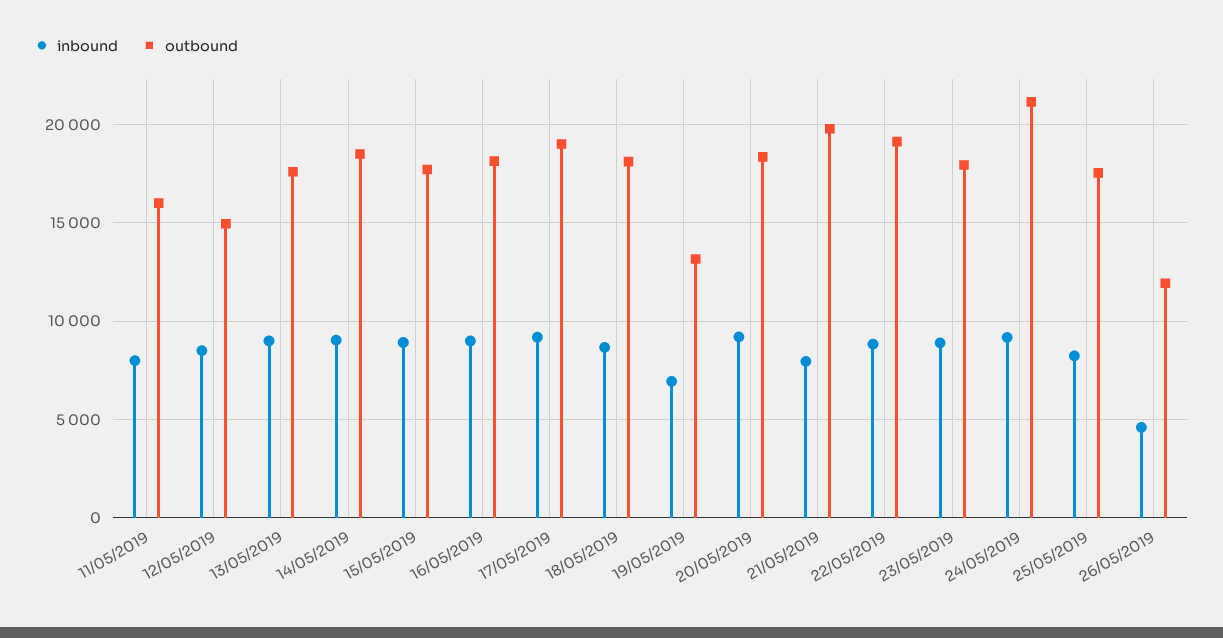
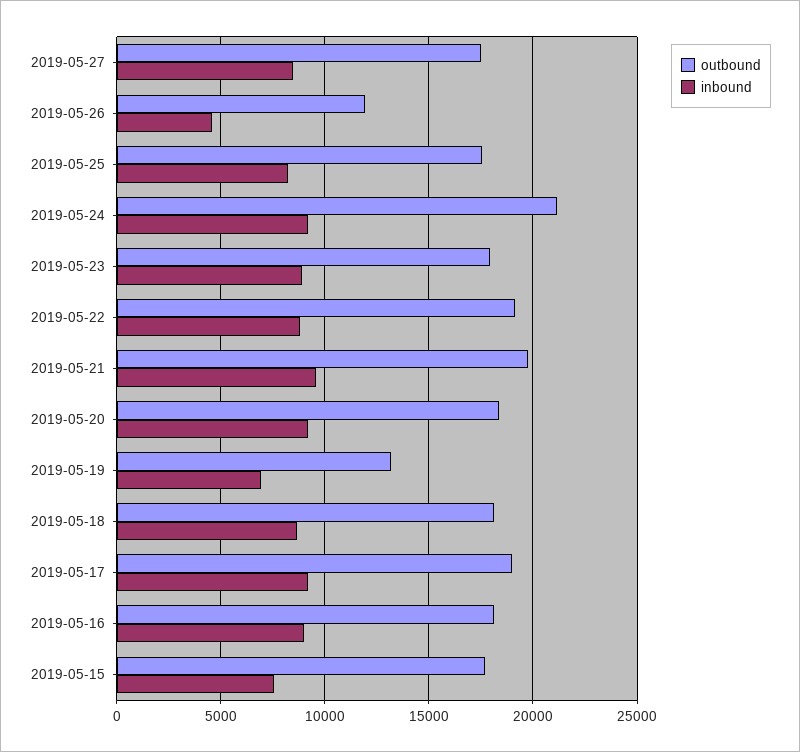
inbound, 11/05/2019: 8000 -> none
outbound, 11/05/2019: 16000 -> none
inbound, 12/05/2019: 8500 -> none
outbound, 12/05/2019: 15000 -> none
inbound, 13/05/2019: 9000 -> none
outbound, 13/05/2019: 17500 -> none
inbound, 14/05/2019: 9000 -> none
outbound, 14/05/2019: 18500 -> none
inbound, 15/05/2019: 9000 -> 7500
inbound, 21/05/2019: 8000 -> 9500
outbound, 2019-05-27: none -> 17500
inbound, 2019-05-27: none -> 8500

